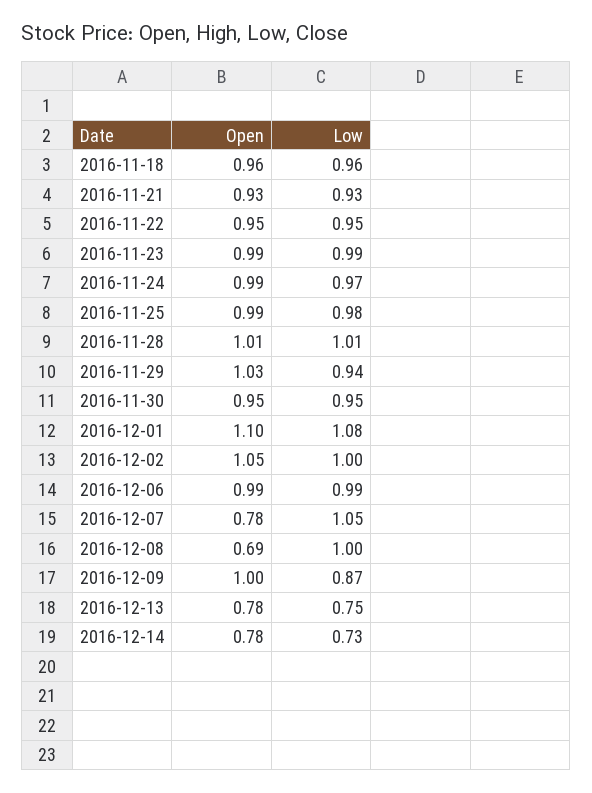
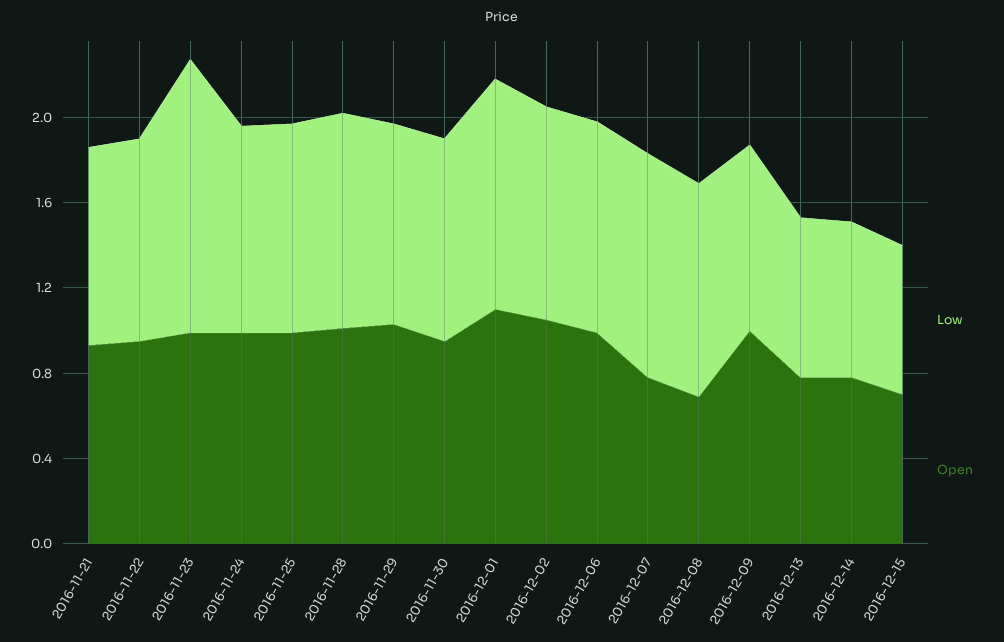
Open, 2016-11-18: 0.96 -> none
Low, 2016-11-18: 0.96 -> none
Low, 2016-11-23: 0.99 -> 1.3
Low, 2016-12-15: none -> 0.7
Open, 2016-12-15: none -> 0.7

